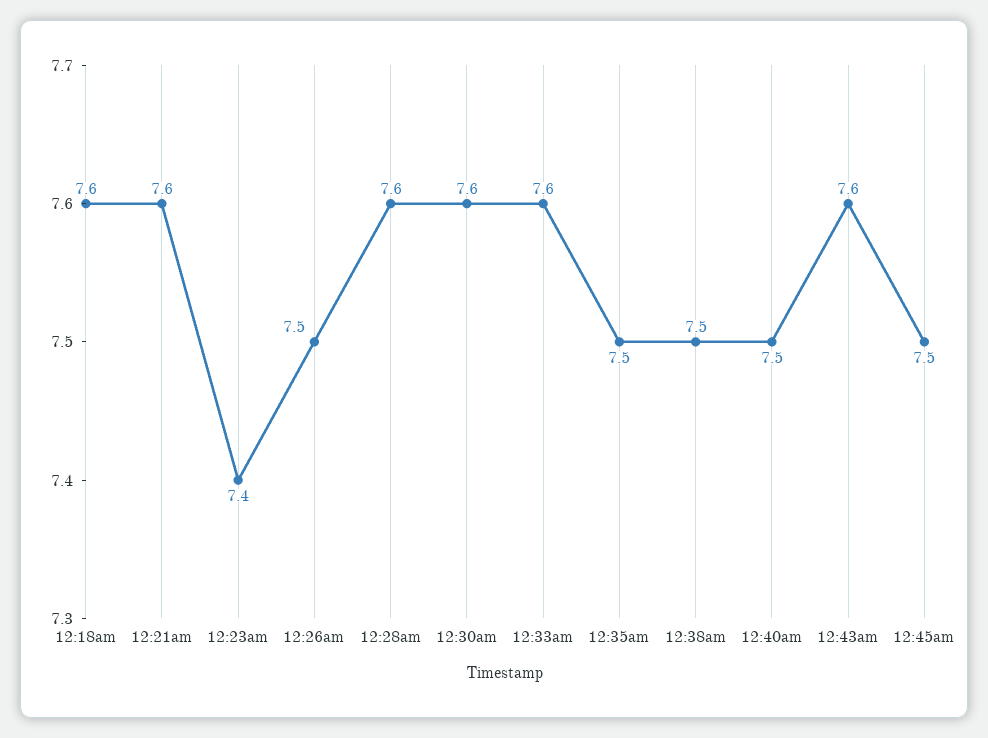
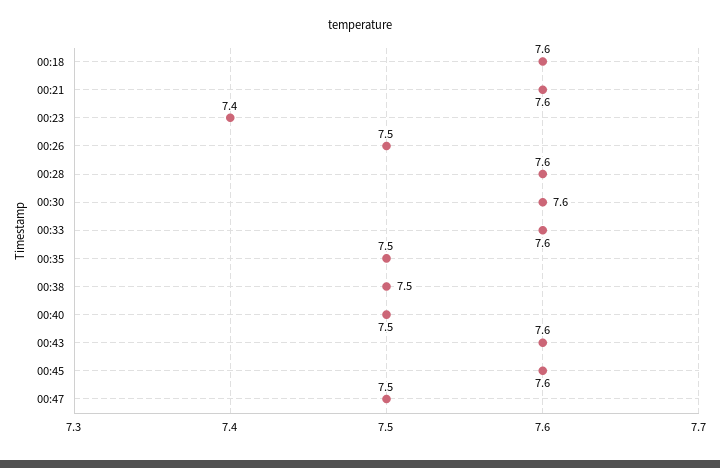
12:45am: 7.5 -> 7.6
00:47: none -> 7.5

